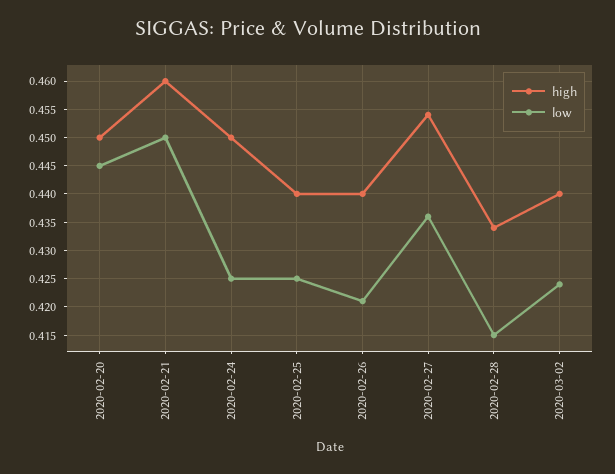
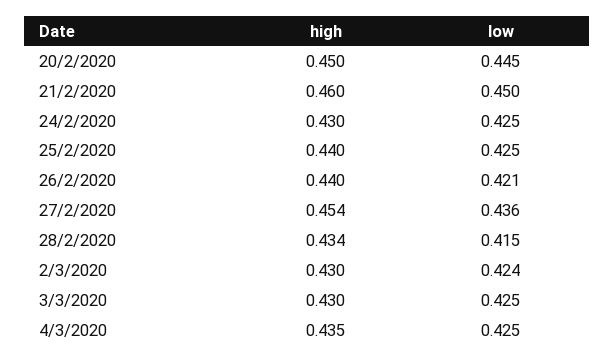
high, 2020-02-24: 0.45 -> 0.43
high, 2020-03-02: 0.44 -> 0.43
high, 3/3/2020: none -> 0.43
low, 3/3/2020: none -> 0.425
high, 4/3/2020: none -> 0.435
low, 4/3/2020: none -> 0.425

